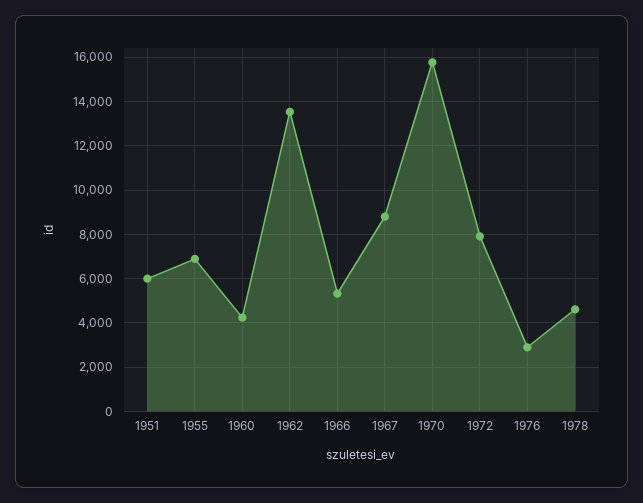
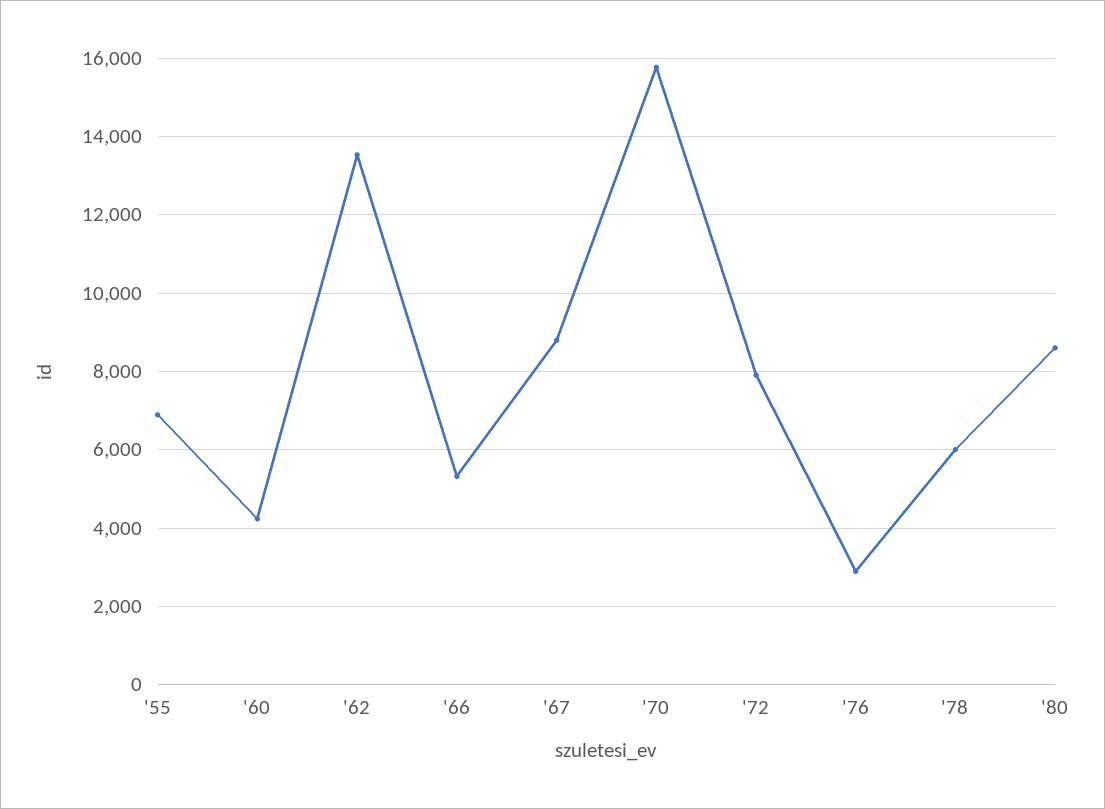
1951: 6000 -> none
1978: 4500 -> 6000
'80: none -> 8600

